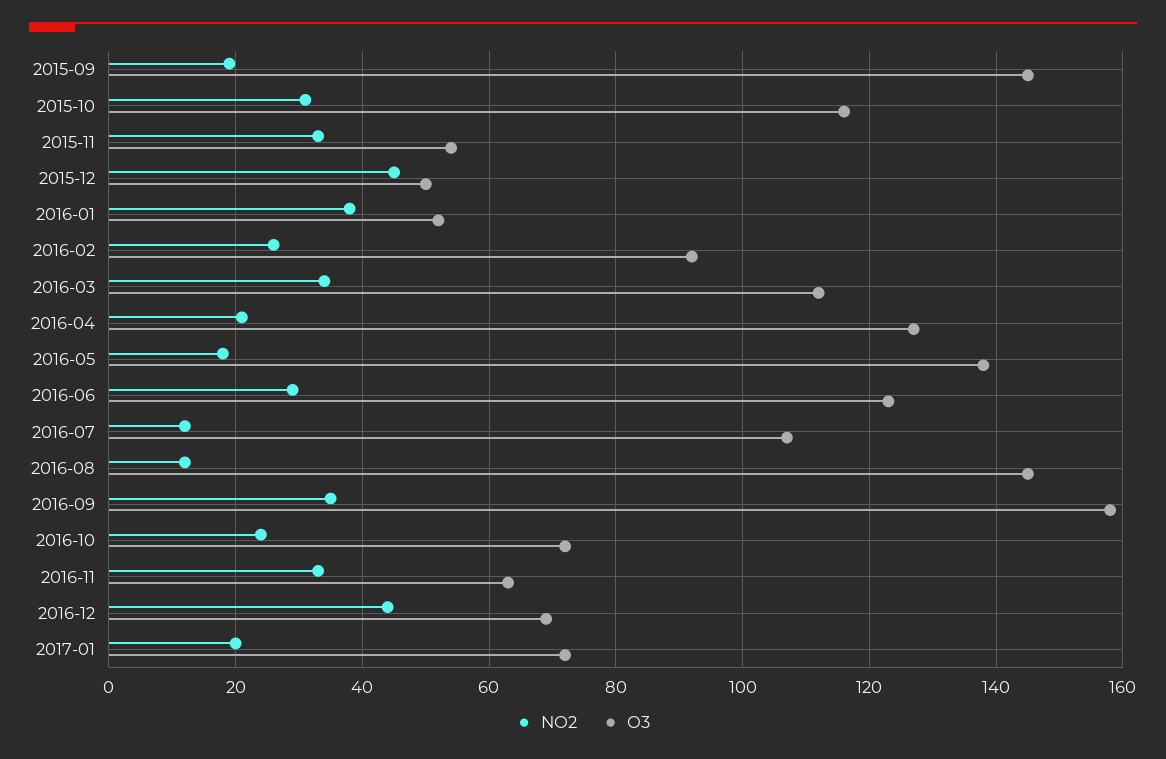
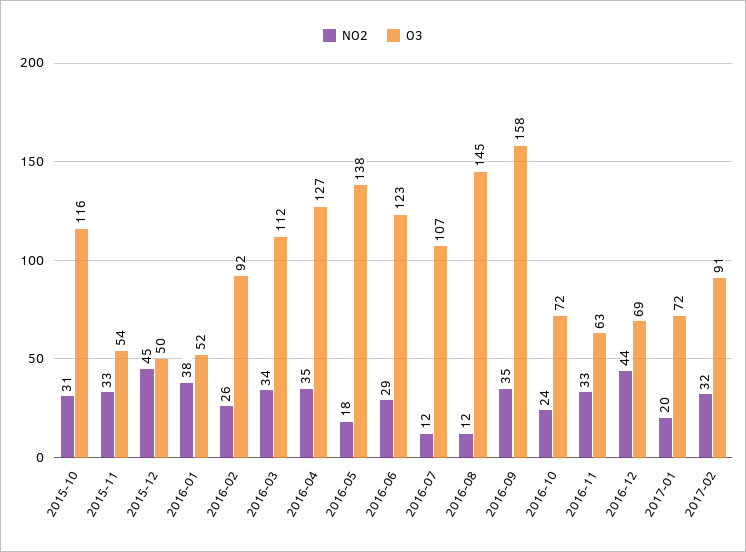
NO2, 2015-09: 20 -> none
O3, 2015-09: 145 -> none
NO2, 2016-04: 20 -> 35
NO2, 2017-02: none -> 32
O3, 2017-02: none -> 91

